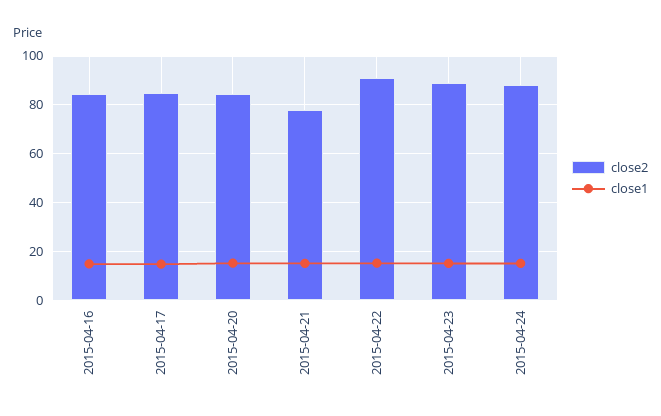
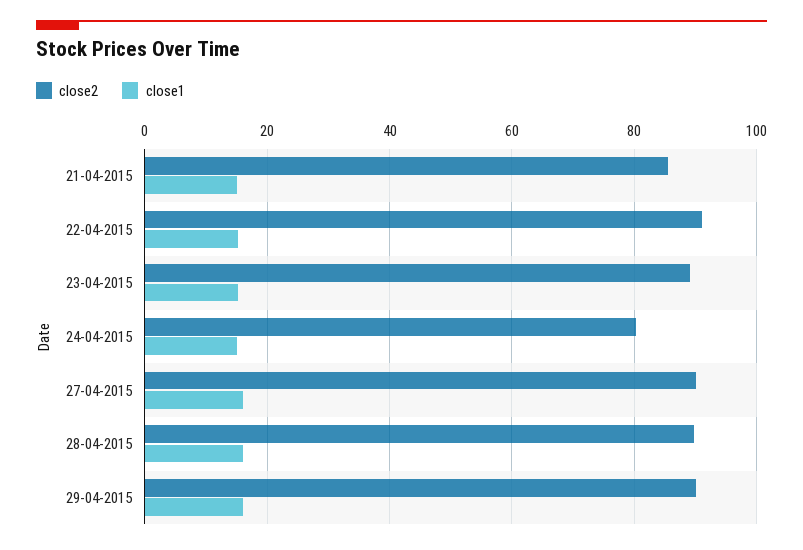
close2, 2015-04-16: 85 -> none
close1, 2015-04-16: 15 -> none
close2, 2015-04-17: 85 -> none
close1, 2015-04-17: 15 -> none
close2, 2015-04-20: 85 -> none
close1, 2015-04-20: 15 -> none
close2, 2015-04-21: 77.5 -> 86
close2, 2015-04-24: 87.5 -> 80
close2, 27-04-2015: none -> 90
close1, 27-04-2015: none -> 16
close2, 28-04-2015: none -> 90
close1, 28-04-2015: none -> 16
close2, 29-04-2015: none -> 90
close1, 29-04-2015: none -> 16

